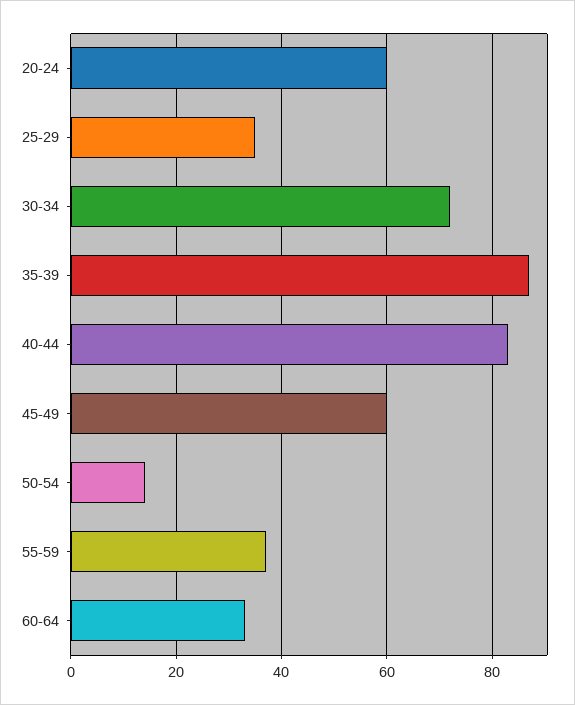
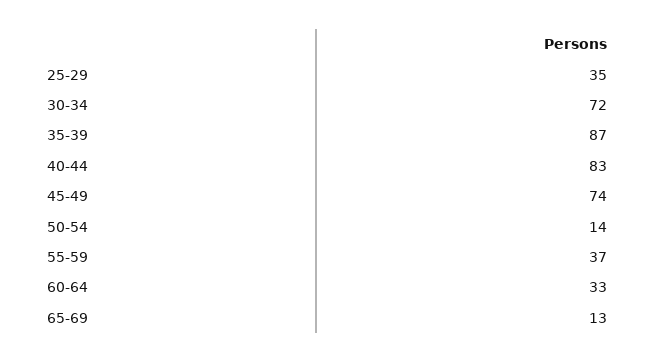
20-24: 60 -> none
45-49: 60 -> 74
65-69: none -> 13

